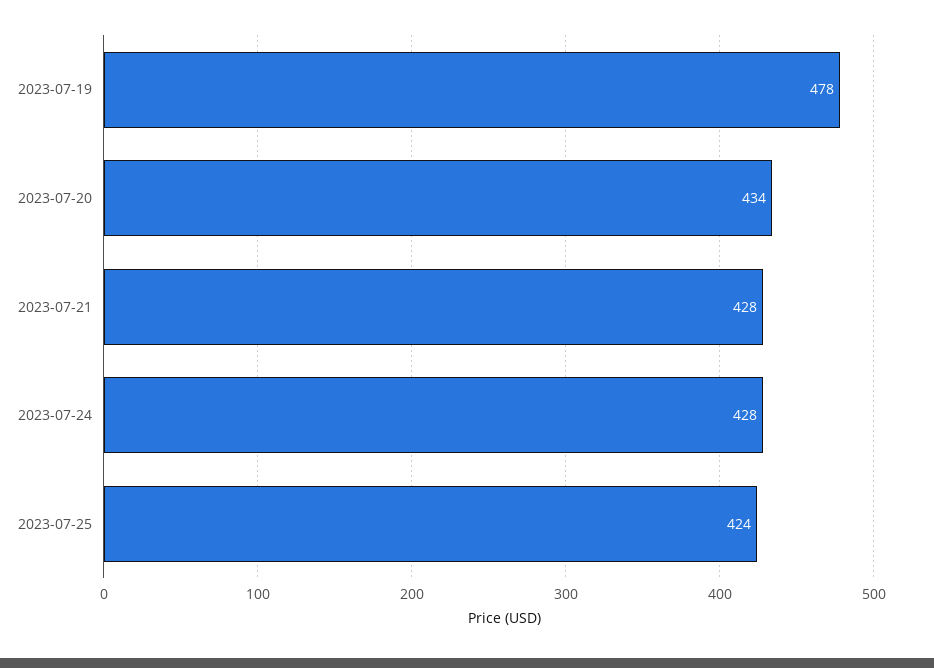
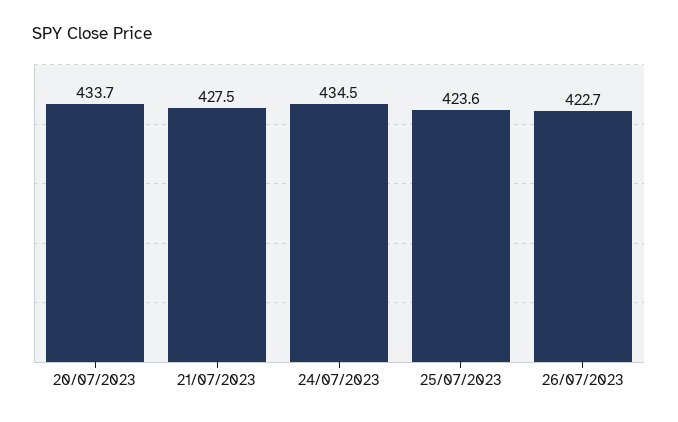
2023-07-19: 478 -> none
2023-07-24: 428 -> 434.5
26/07/2023: none -> 422.7

